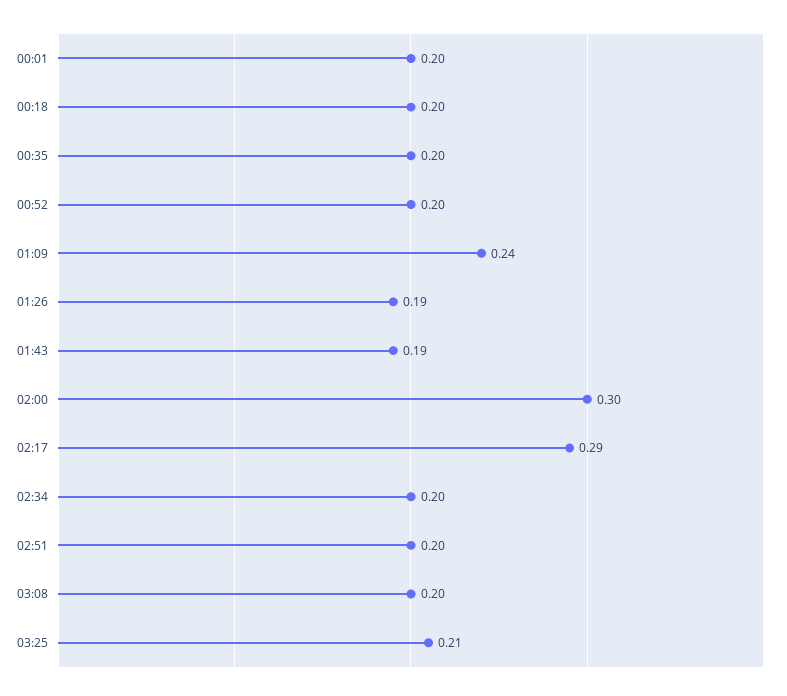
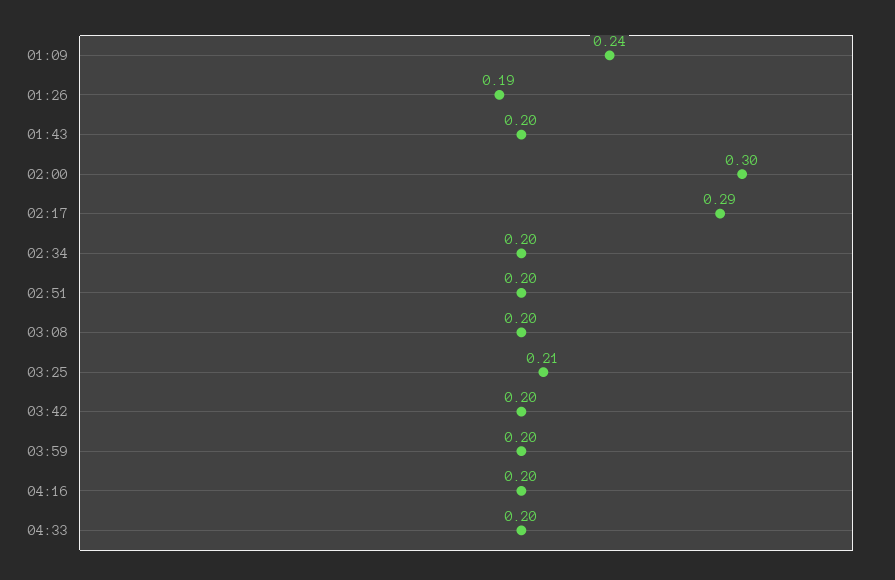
00:01: 0.2 -> none
00:18: 0.2 -> none
00:35: 0.2 -> none
00:52: 0.2 -> none
01:43: 0.19 -> 0.2
03:42: none -> 0.2
03:59: none -> 0.2
04:16: none -> 0.2
04:33: none -> 0.2

